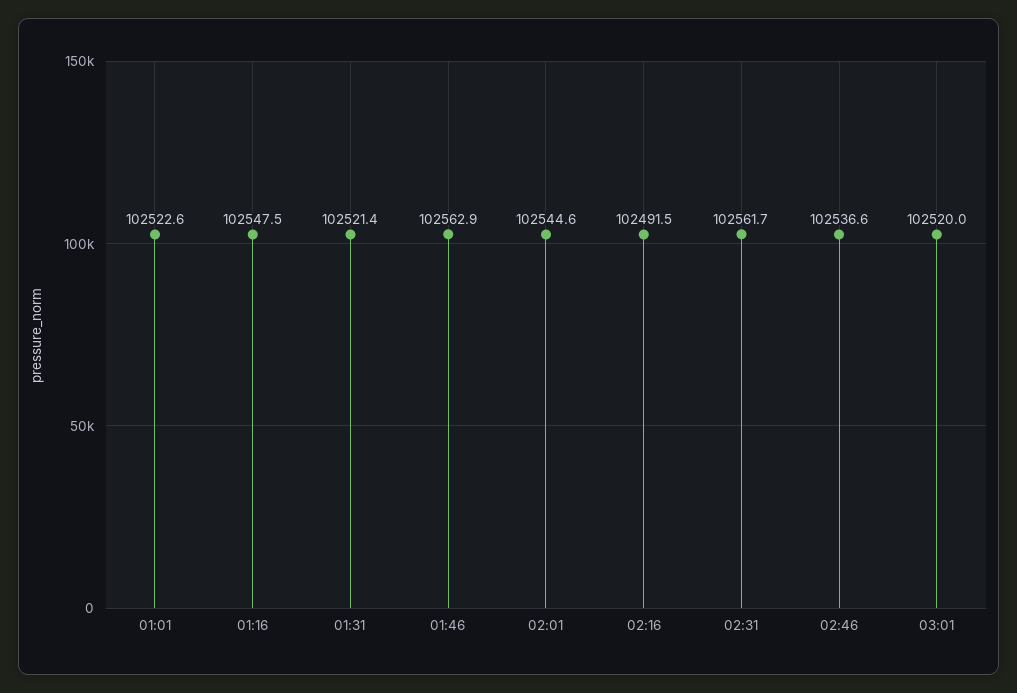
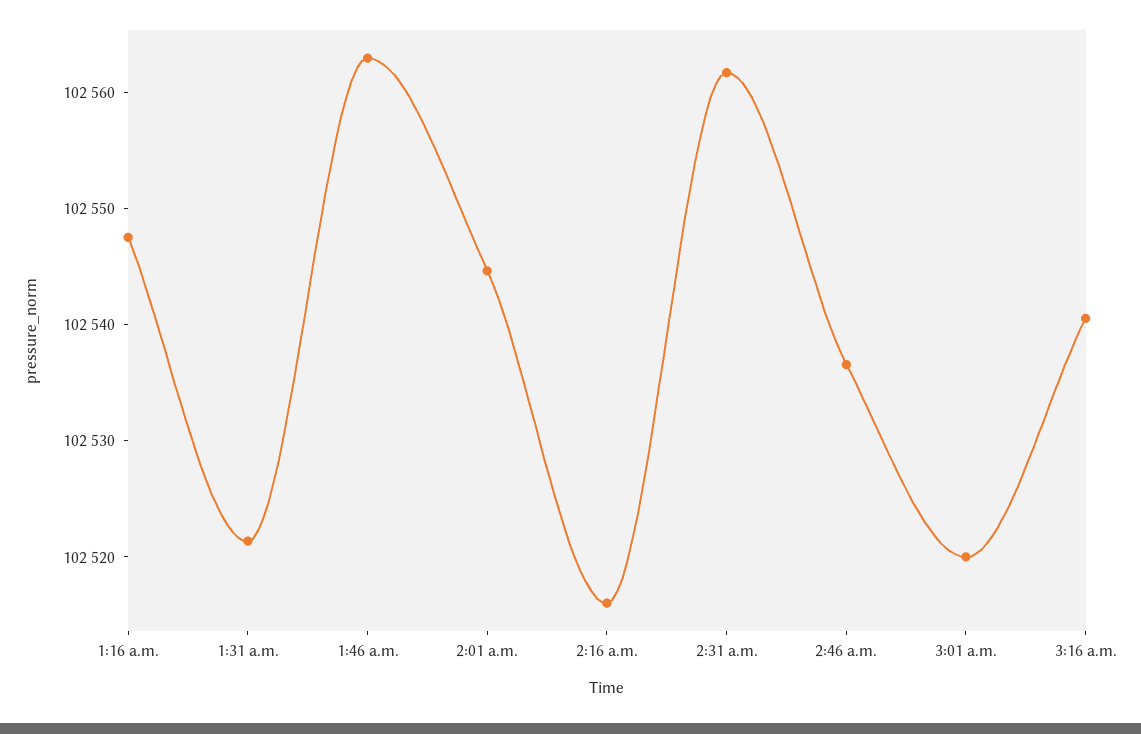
01:01: 102522.6 -> none
02:16: 102491.5 -> 102516
3:16 a.m.: none -> 102540

